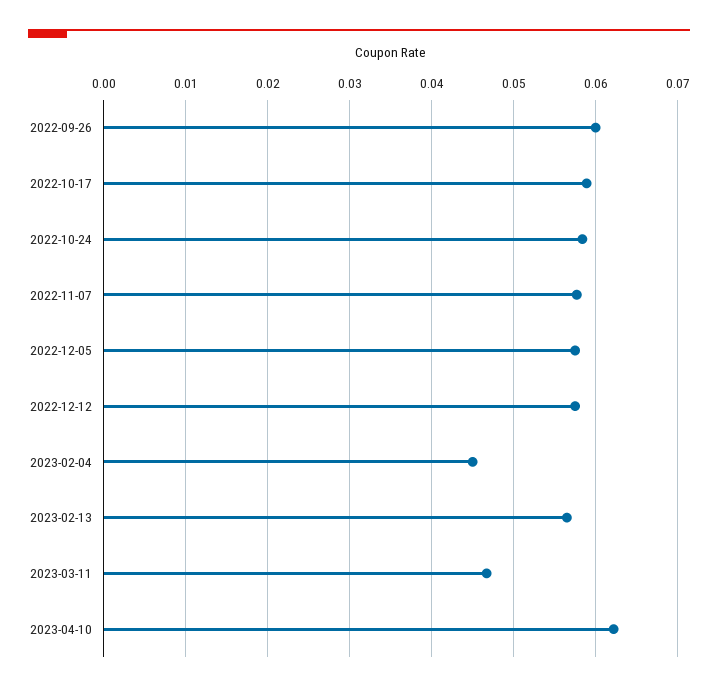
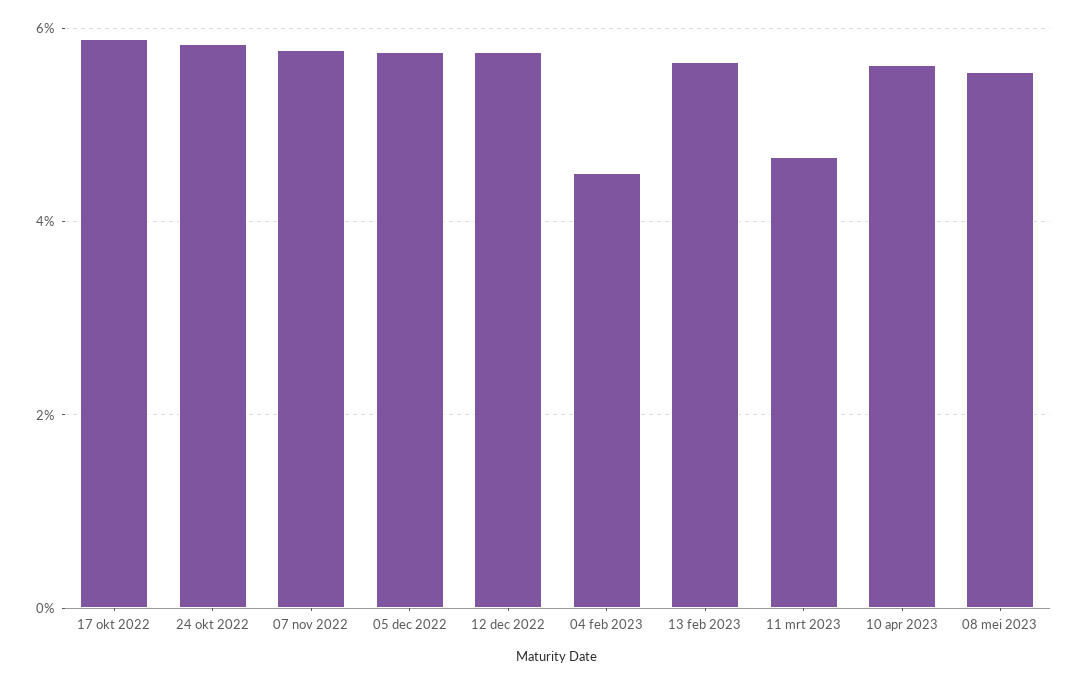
2022-09-26: 0.06 -> none
2023-04-10: 0.062 -> 0.056
08 mei 2023: none -> 0.056

